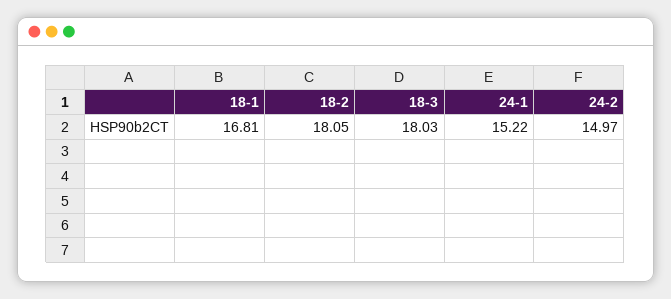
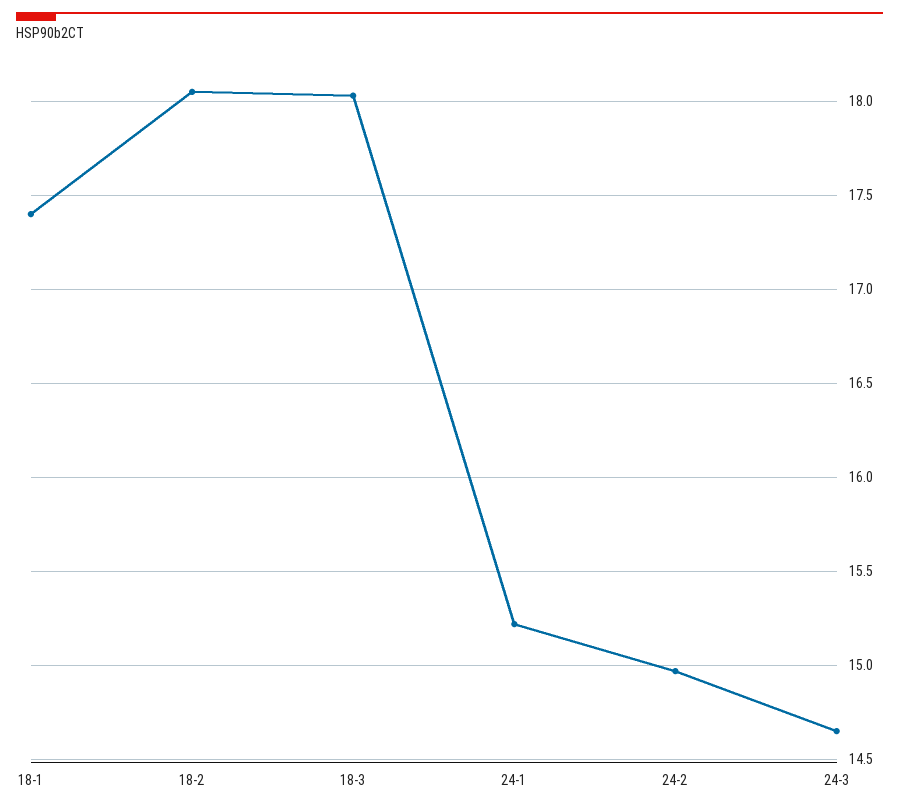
18-1: 16.81 -> 17.4
24-3: none -> 14.65

